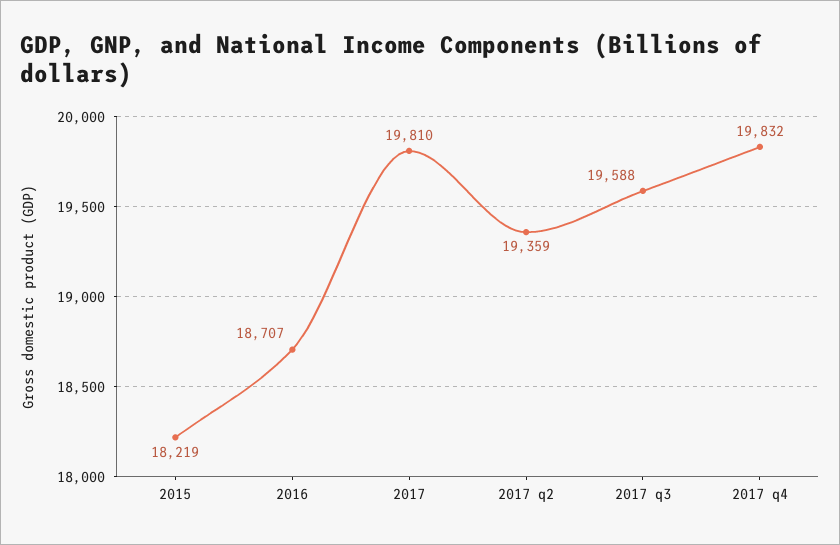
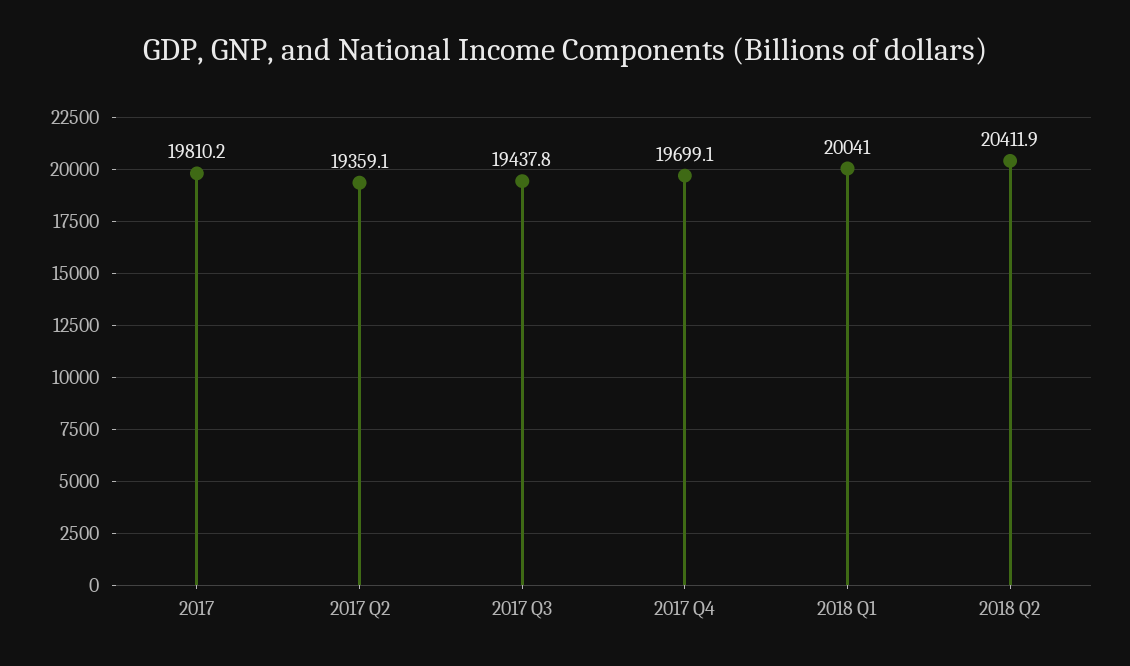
2015: 18219 -> none
2016: 18707 -> none
2017 q3: 19588 -> 19437.8
2017 q4: 19832 -> 19699.1
2018 Q1: none -> 20041
2018 Q2: none -> 20411.9

